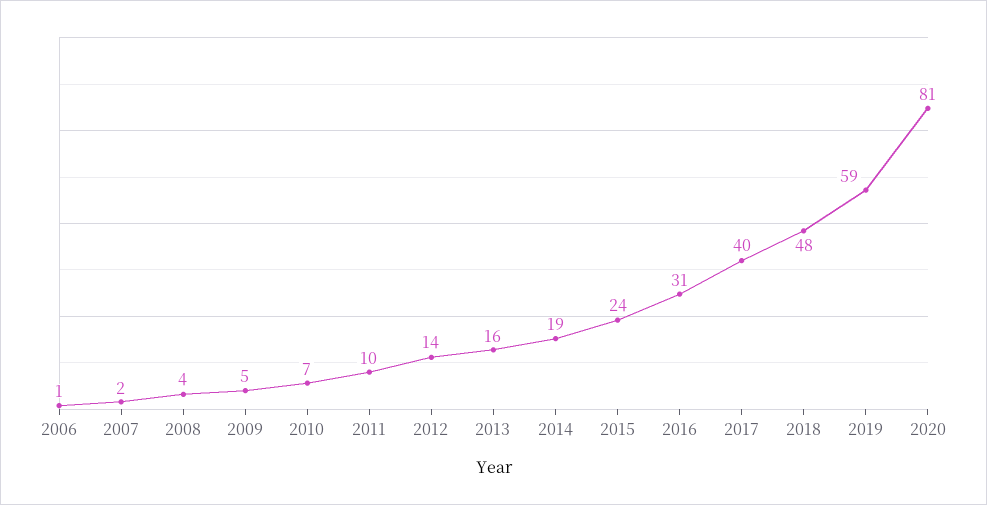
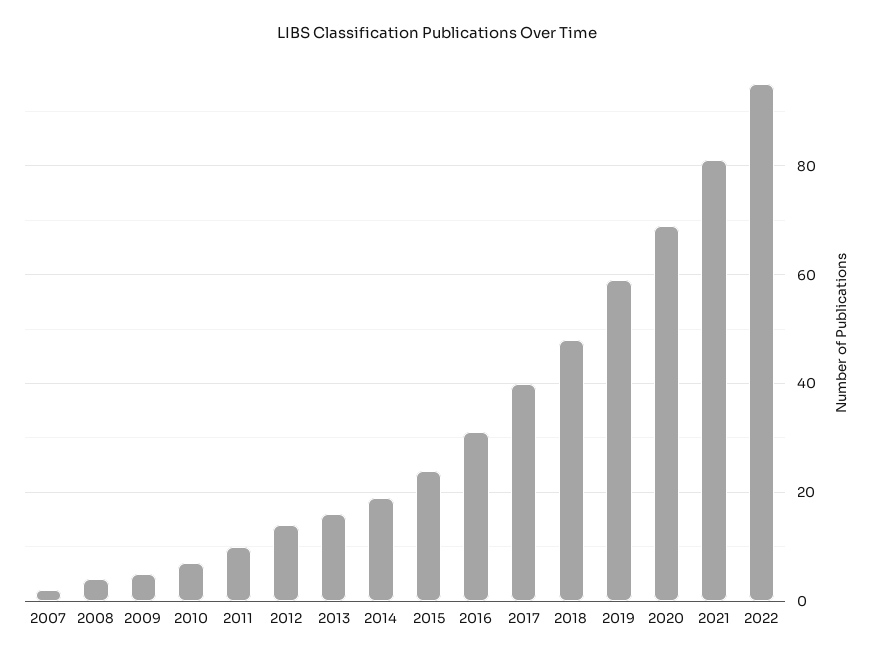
2006: 1 -> none
2020: 81 -> 70
2021: none -> 80
2022: none -> 95

